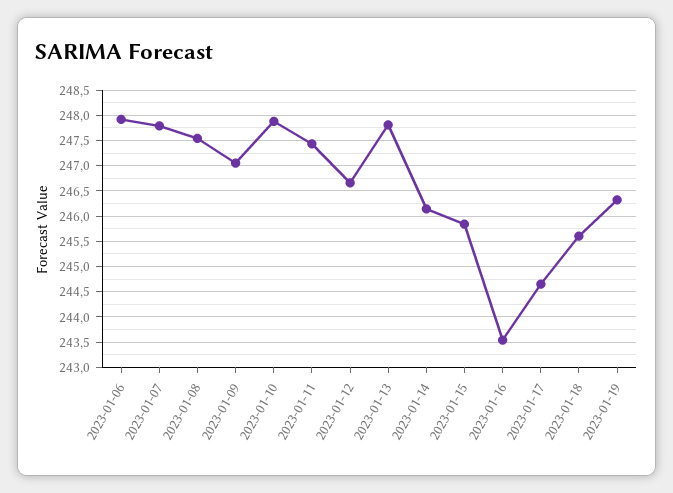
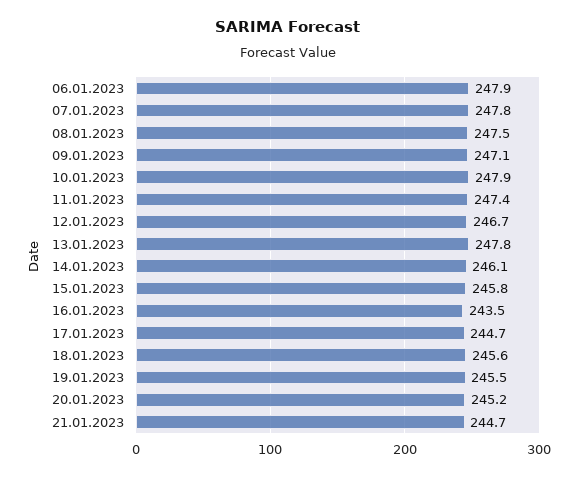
2023-01-19: 246.25 -> 245.5
20.01.2023: none -> 245.2
21.01.2023: none -> 244.7

